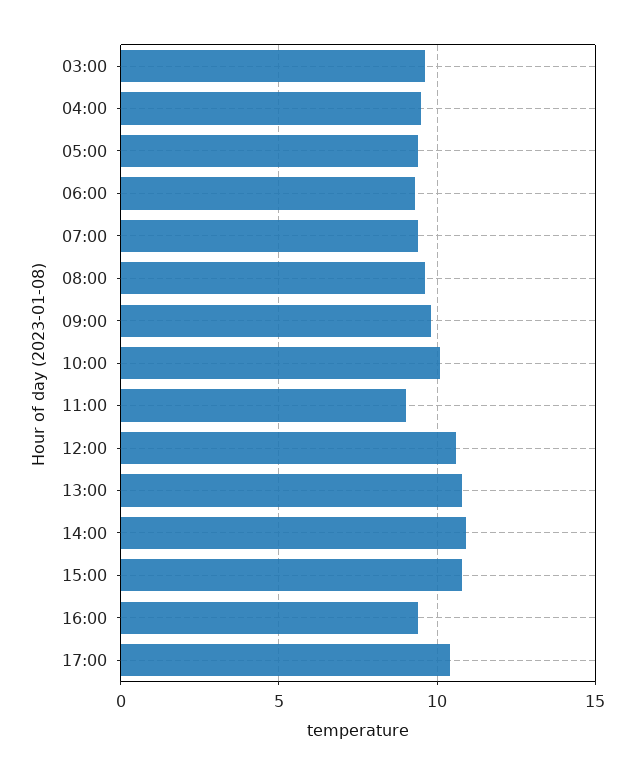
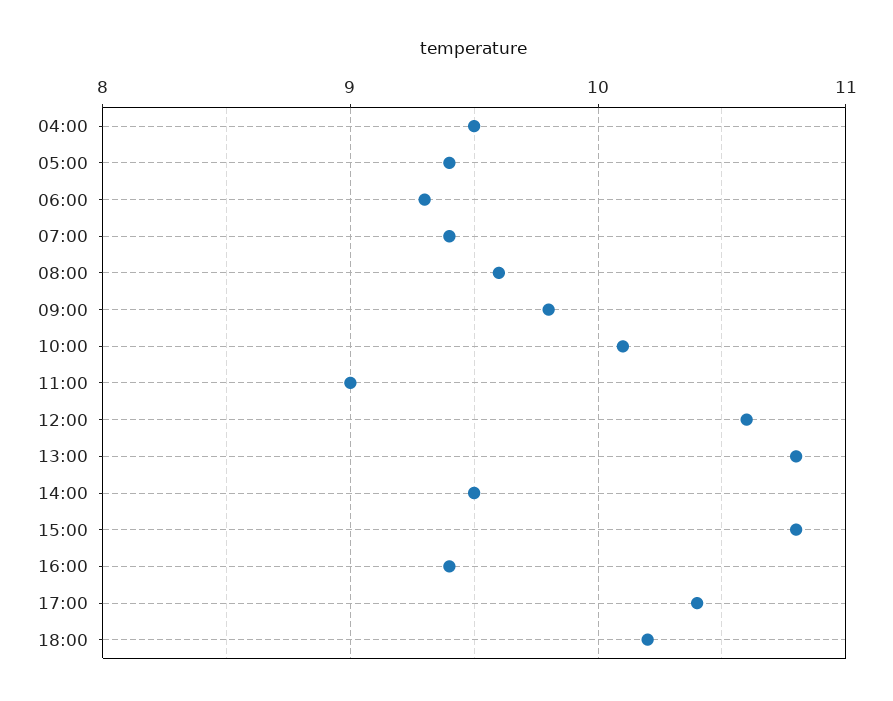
03:00: 9.5 -> none
14:00: 11 -> 9.5
18:00: none -> 10.2

